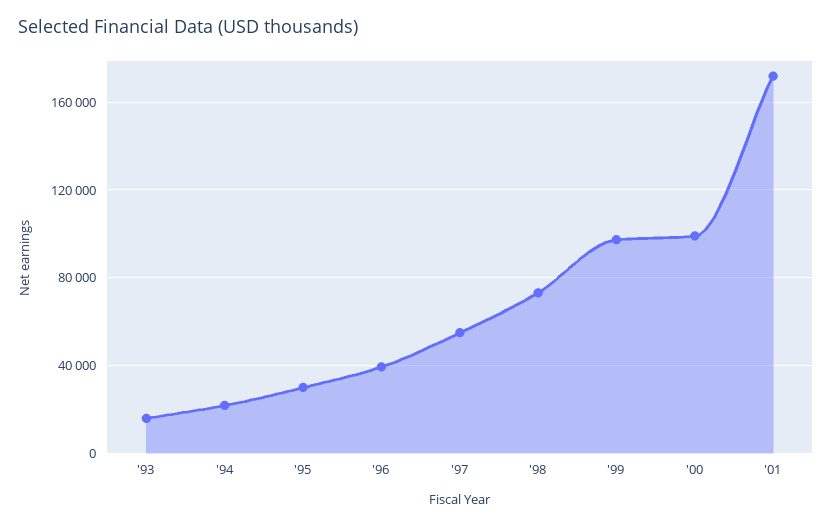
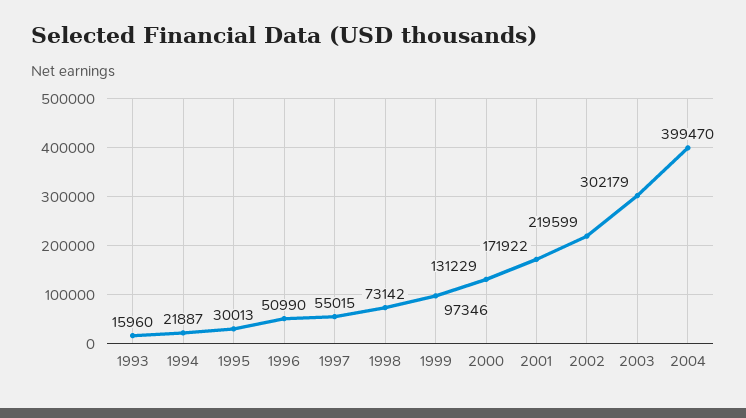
'96: 40000 -> 50990
'00: 100000 -> 131229
2002: none -> 219599
2003: none -> 302179
2004: none -> 399470

